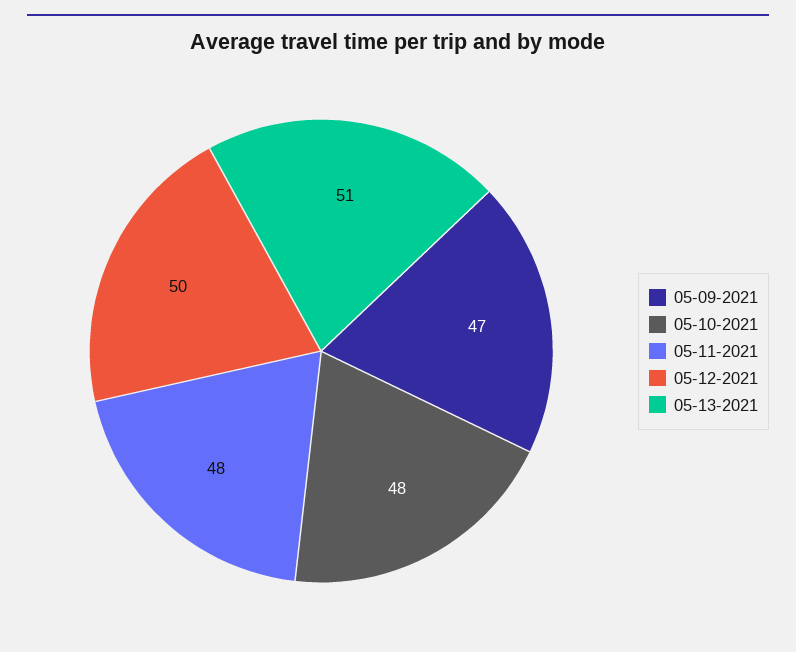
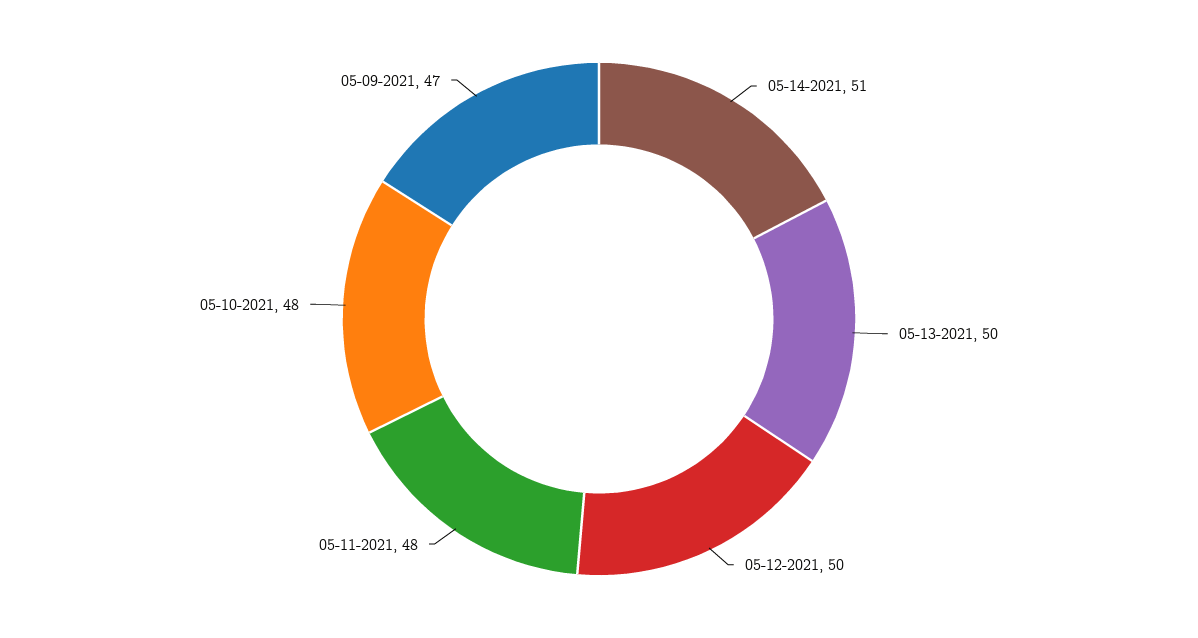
05-13-2021: 51 -> 50
05-14-2021: none -> 51

